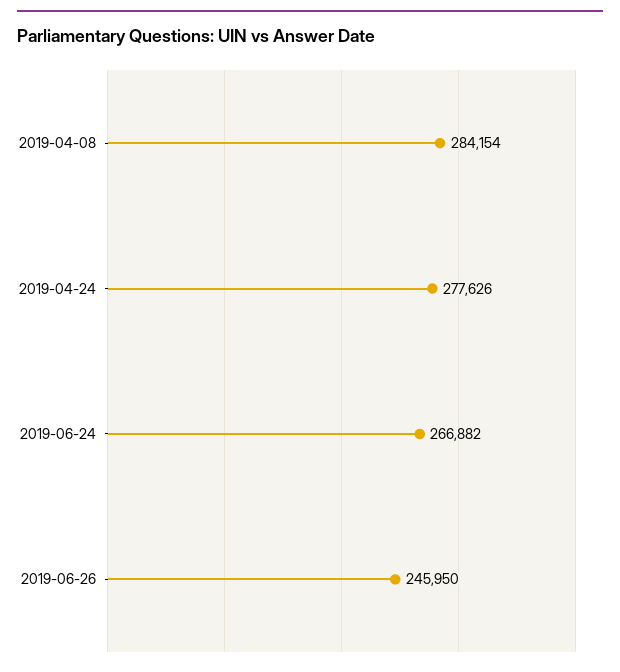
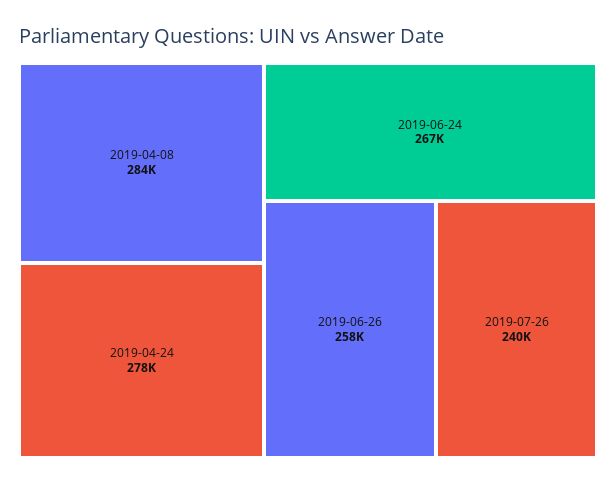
2019-06-26: 245950 -> 258000
2019-07-26: none -> 240000

